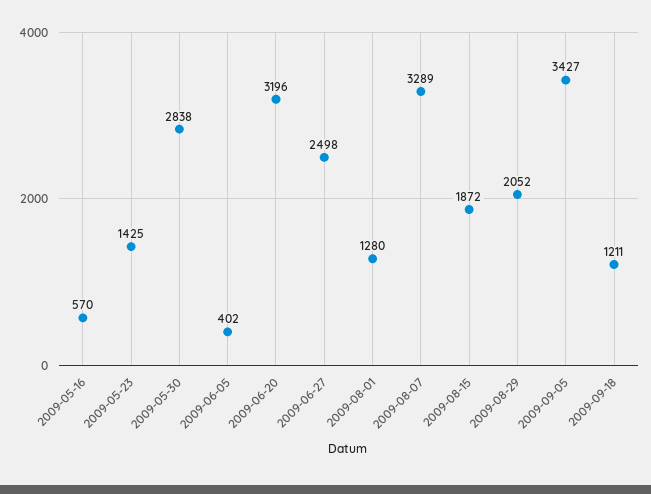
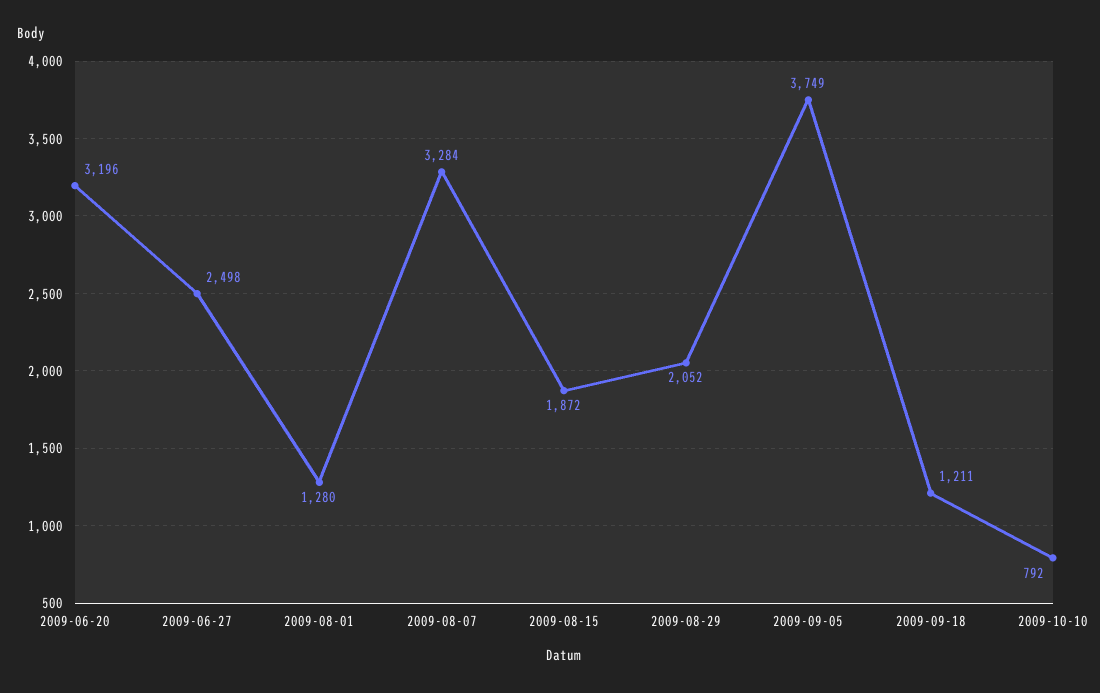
2009-05-16: 570 -> none
2009-05-23: 1425 -> none
2009-05-30: 2838 -> none
2009-06-05: 402 -> none
2009-08-07: 3289 -> 3284
2009-09-05: 3427 -> 3749
2009-10-10: none -> 792

